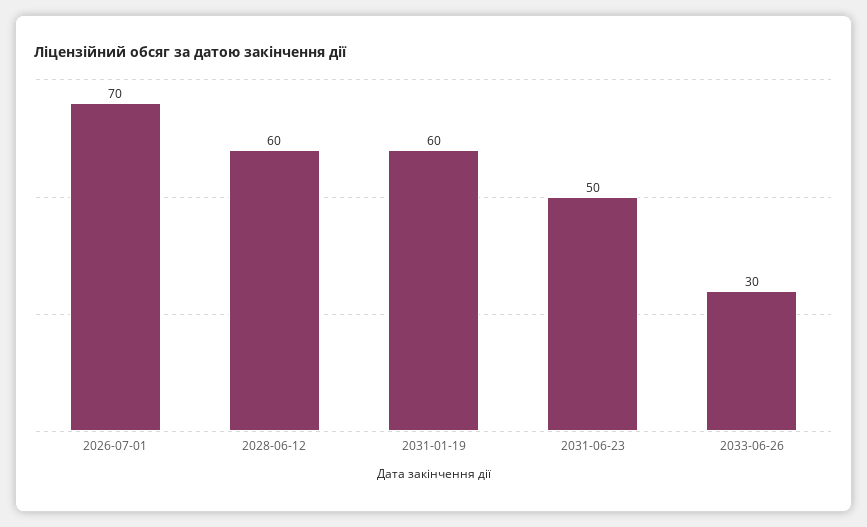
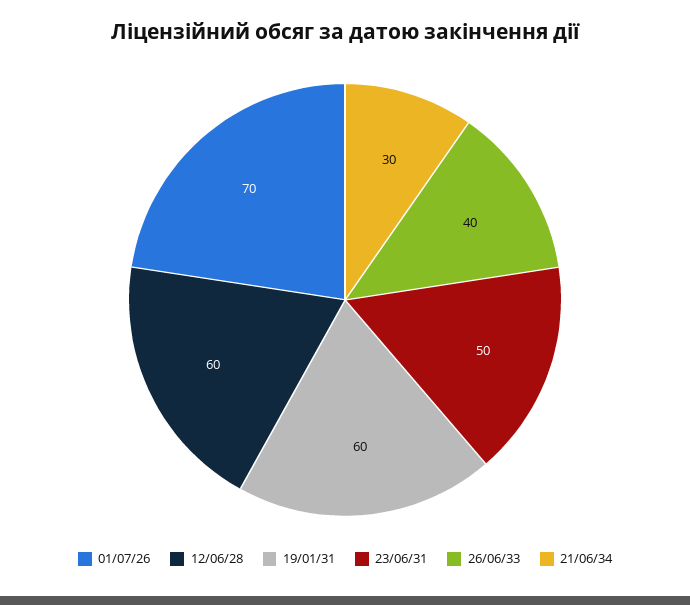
2033-06-26: 30 -> 40
21/06/34: none -> 30

